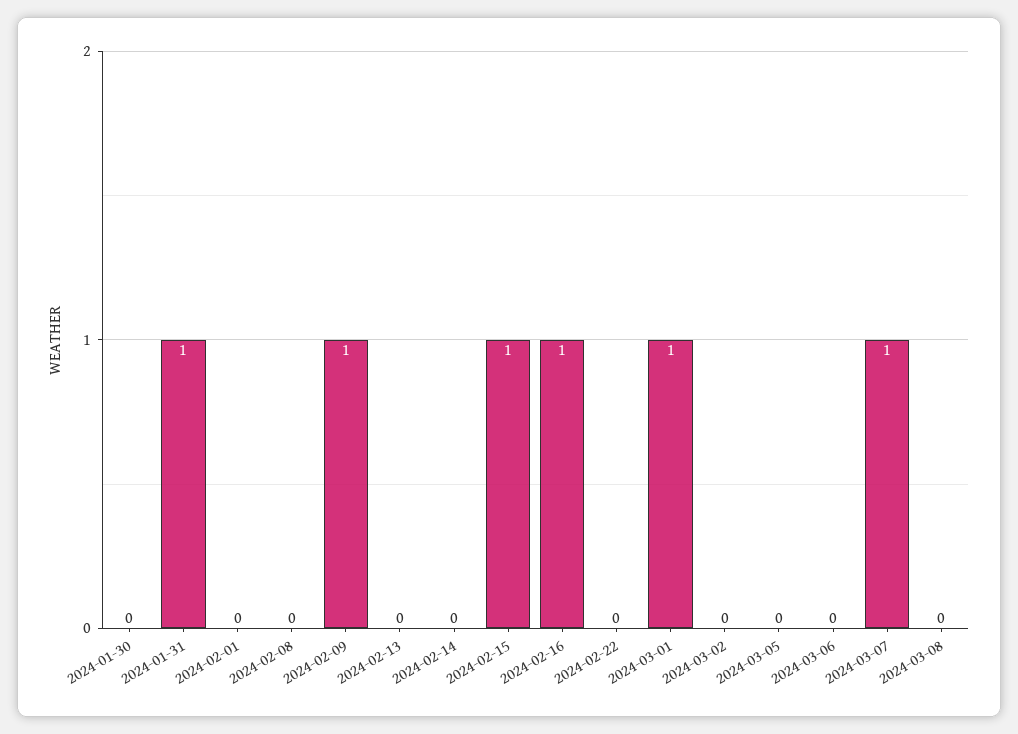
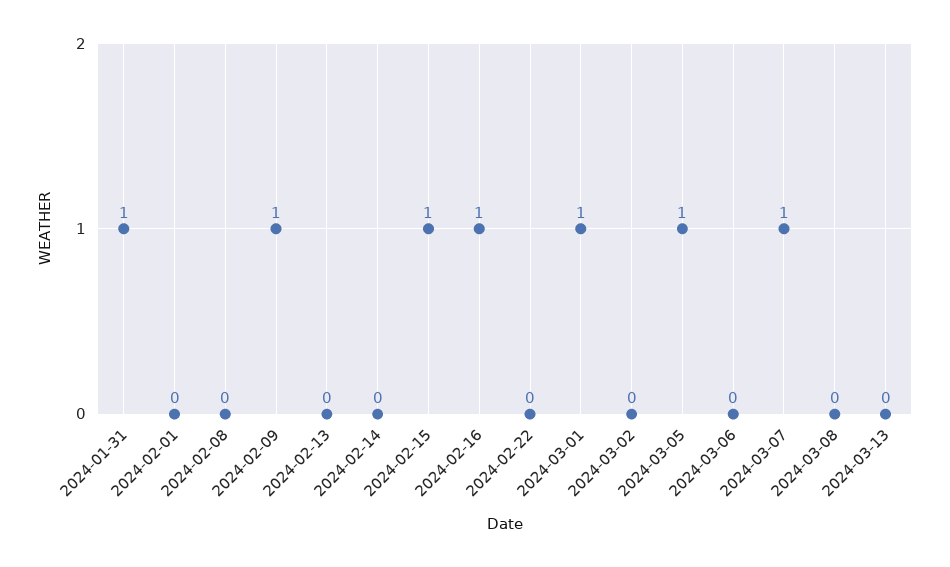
2024-01-30: 0 -> none
2024-03-05: 0 -> 1
2024-03-13: none -> 0

